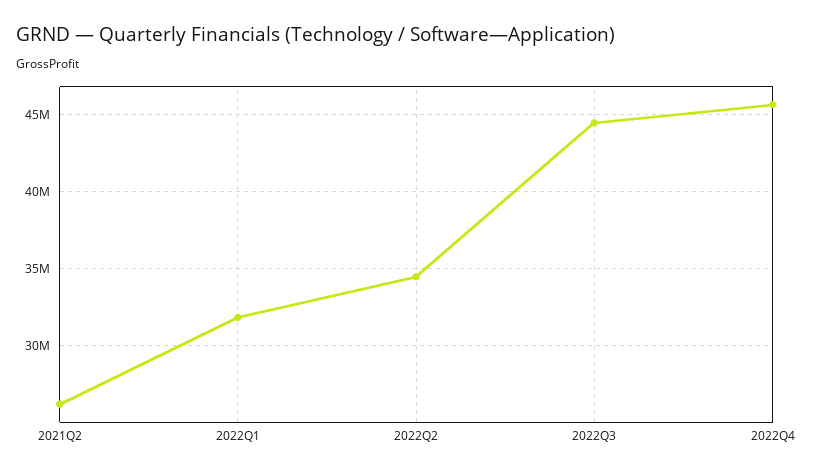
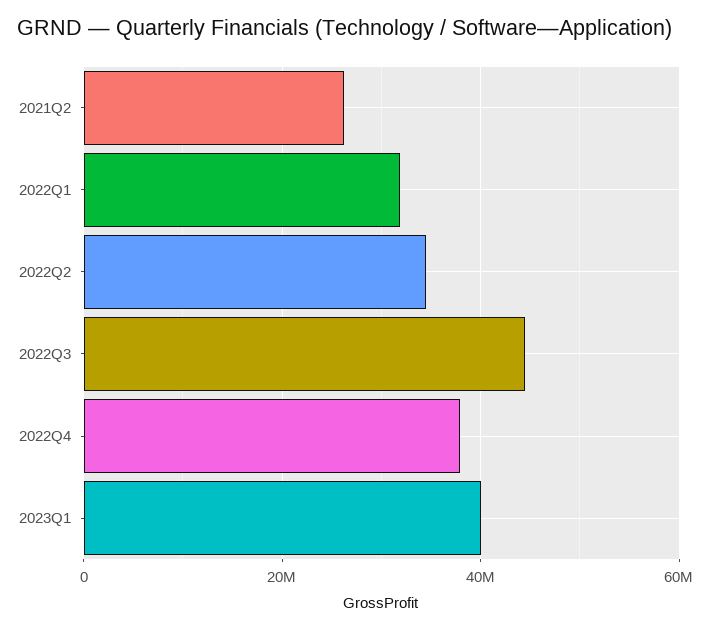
2022Q4: 45500000 -> 38000000
2023Q1: none -> 40000000

